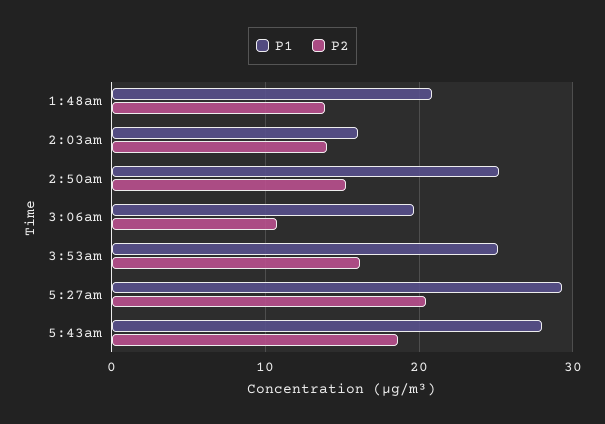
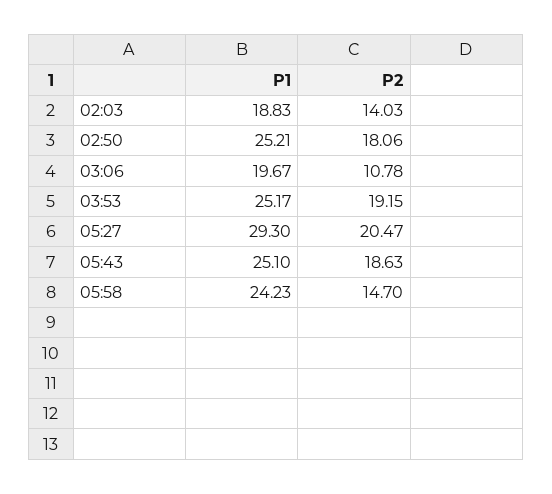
P1, 1:48am: 21 -> none
P2, 1:48am: 14 -> none
P1, 2:03am: 16 -> 18.83
P2, 2:50am: 15 -> 18.06
P2, 3:53am: 16 -> 19.15
P1, 5:43am: 28 -> 25.1
P1, 05:58: none -> 24.23
P2, 05:58: none -> 14.7

